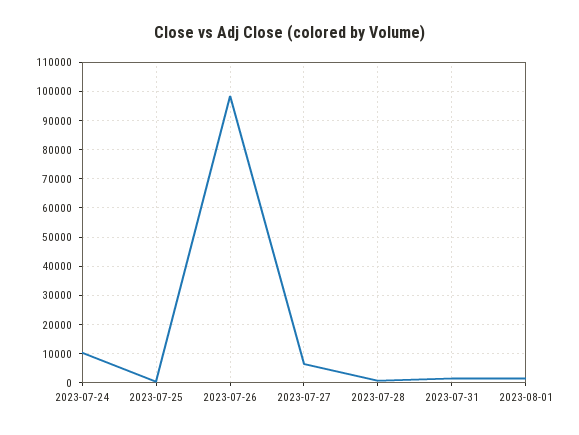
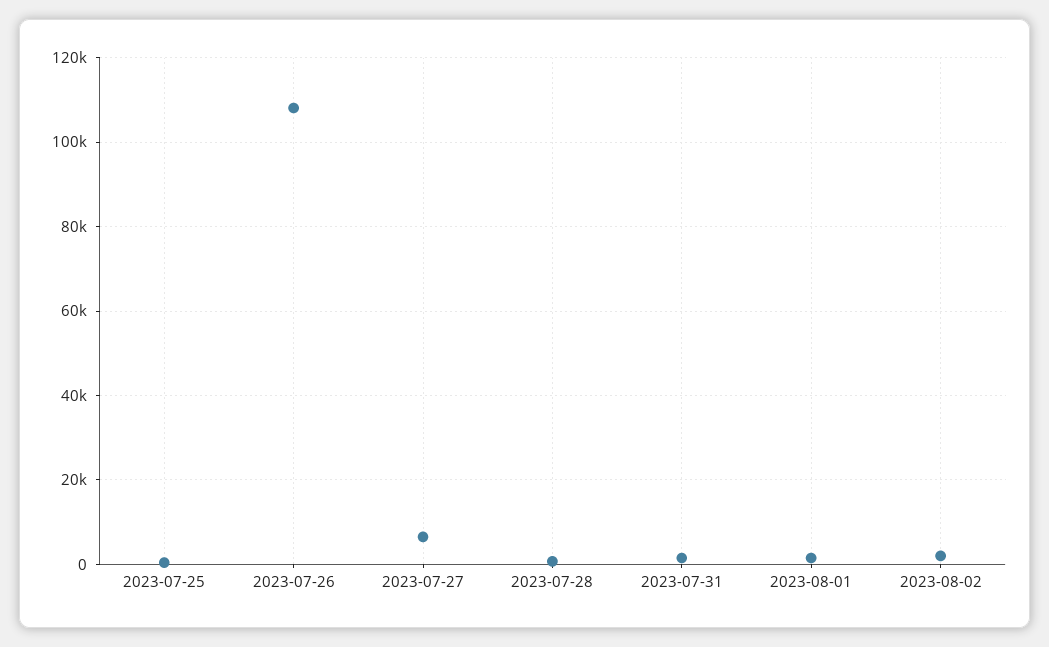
2023-07-24: 10000 -> none
2023-07-26: 97500 -> 108000
2023-08-02: none -> 2000

